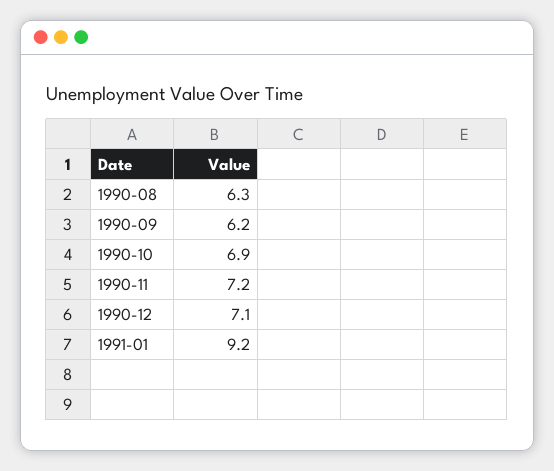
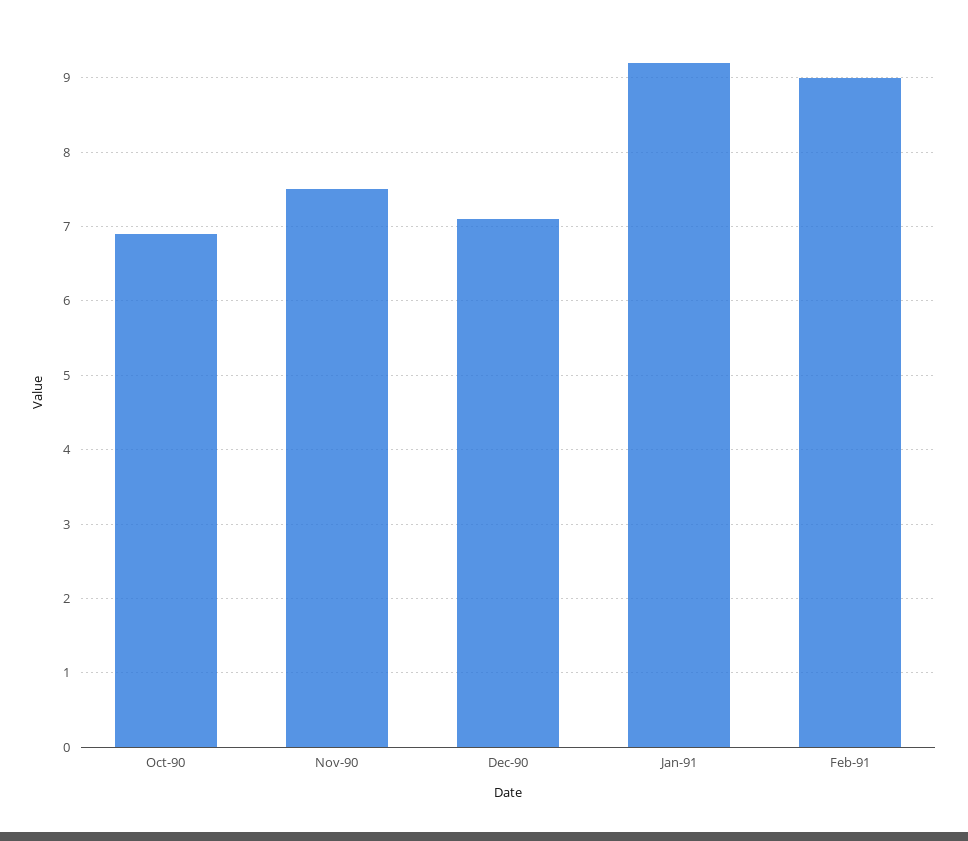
1990-08: 6.3 -> none
1990-09: 6.2 -> none
1990-11: 7.2 -> 7.5
Feb-91: none -> 9

